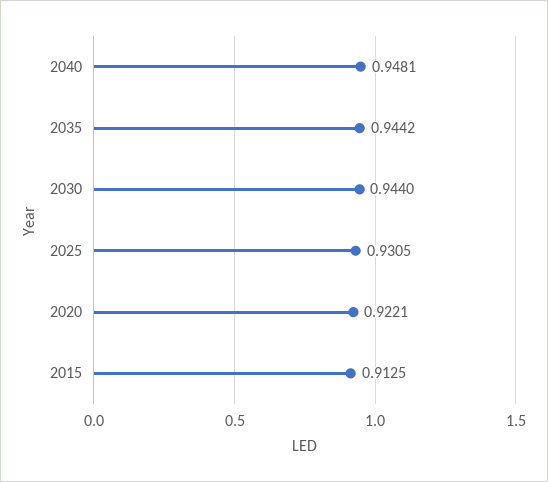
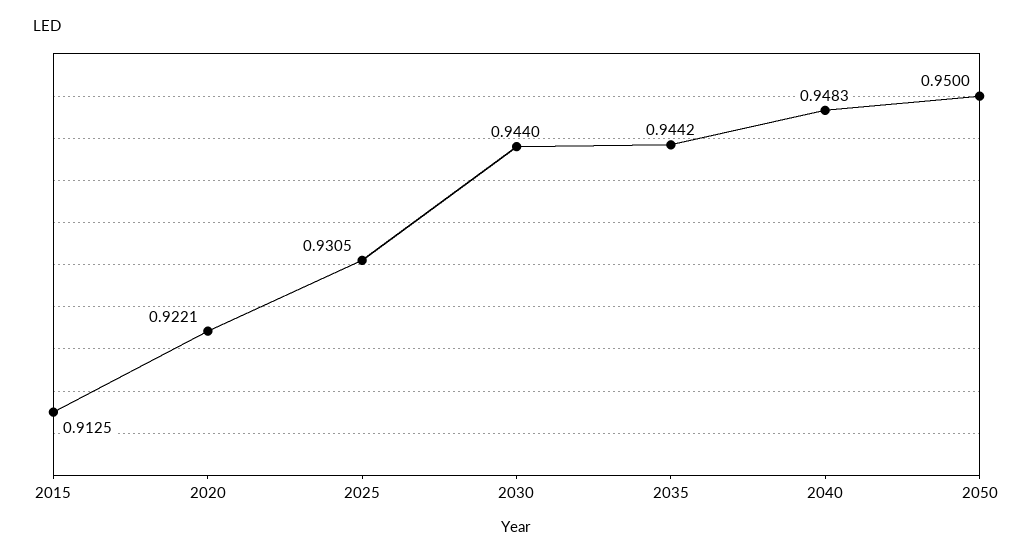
2040: 0.9481 -> 0.9483
2050: none -> 0.95

